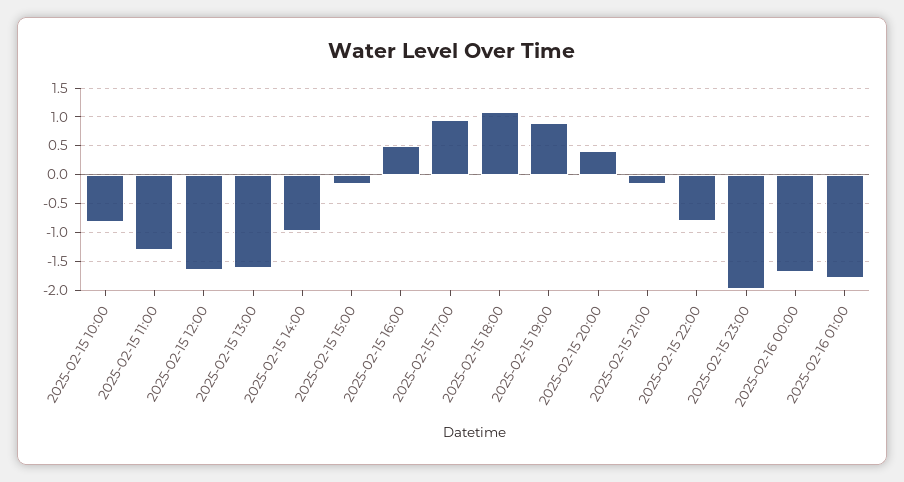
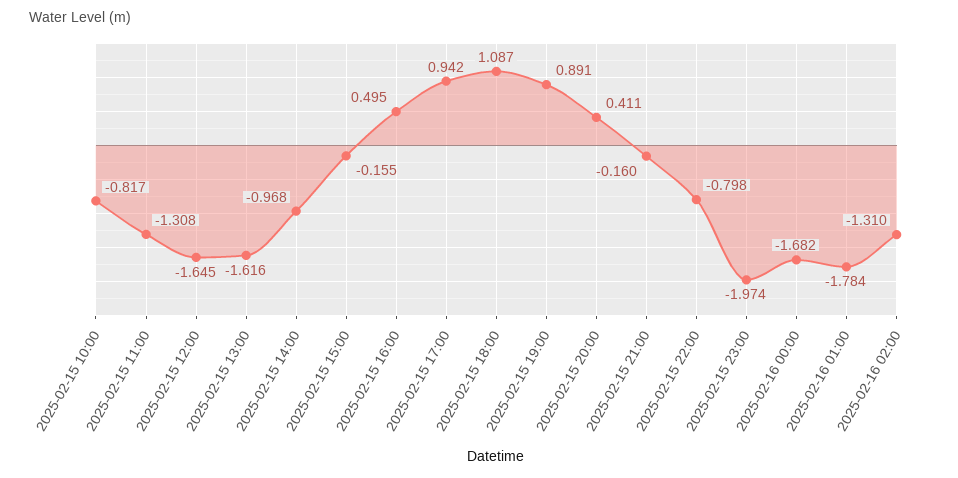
2025-02-16 02:00: none -> -1.31

